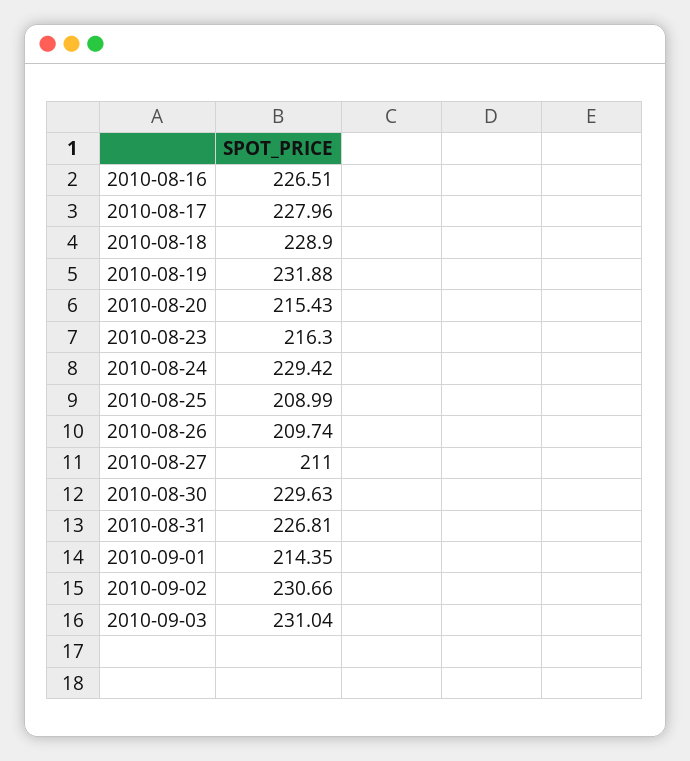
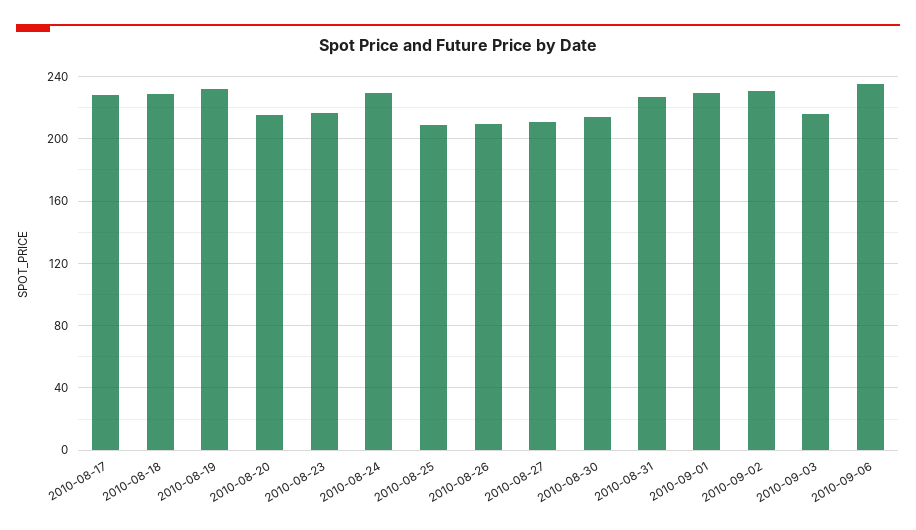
2010-08-16: 226.51 -> none
2010-08-30: 229.63 -> 215
2010-09-01: 214.35 -> 230
2010-09-03: 231.04 -> 215
2010-09-06: none -> 235

